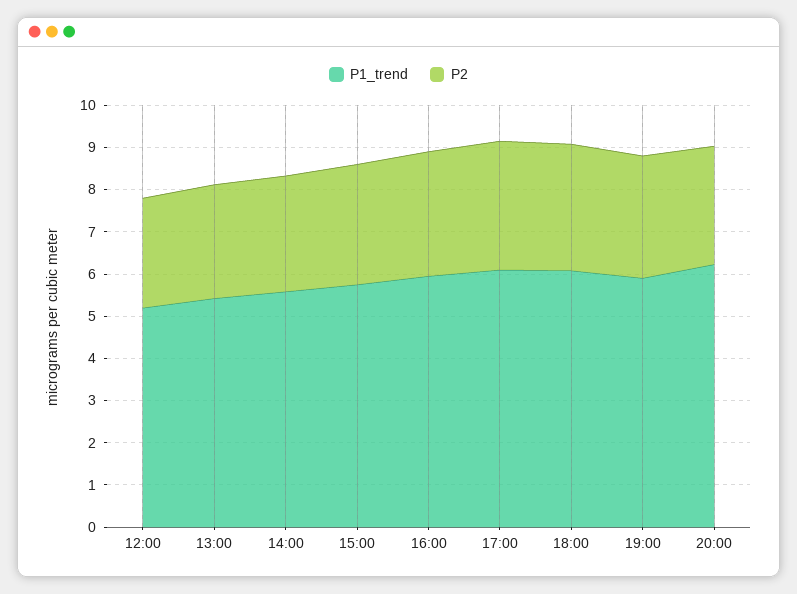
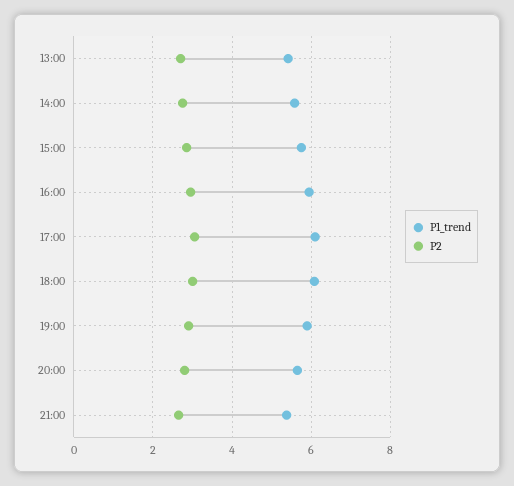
P1_trend, 12:00: 5.2 -> none
P2, 12:00: 2.6 -> none
P1_trend, 20:00: 6.2 -> 5.6
P1_trend, 21:00: none -> 5.4
P2, 21:00: none -> 2.6

